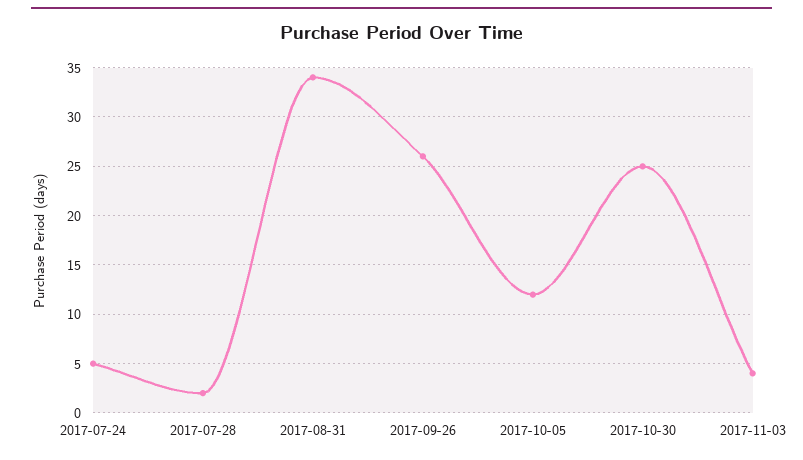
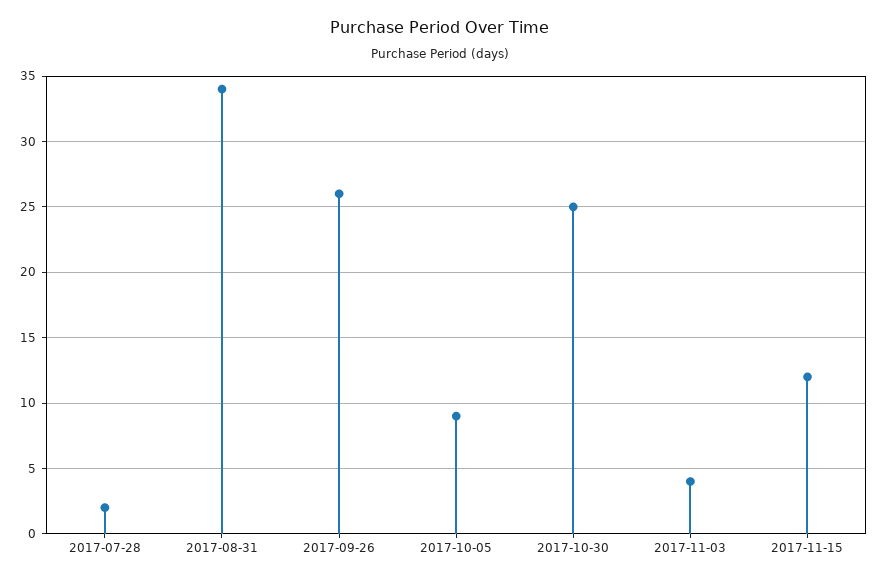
2017-07-24: 5 -> none
2017-10-05: 12 -> 9
2017-11-15: none -> 12

